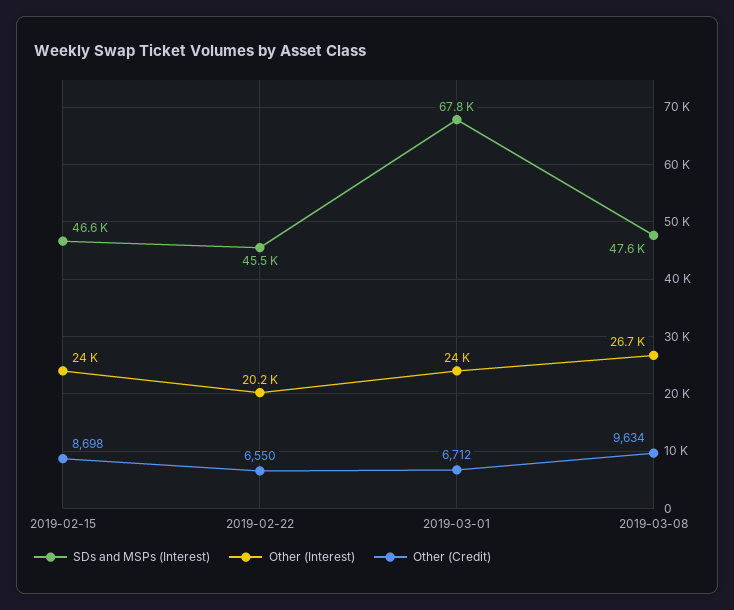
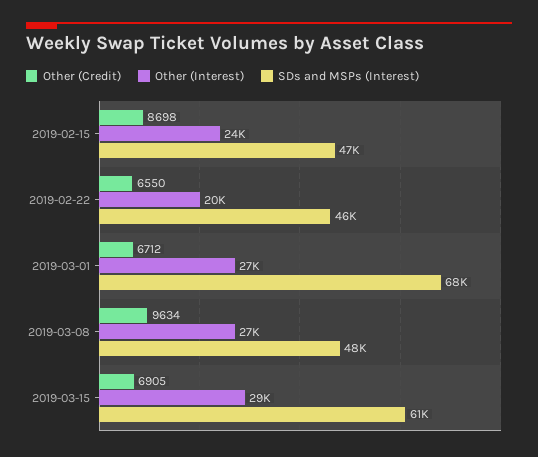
Other (Interest), 2019-03-01: 24000 -> 27000
Other (Credit), 2019-03-15: none -> 6905
Other (Interest), 2019-03-15: none -> 29000
SDs and MSPs (Interest), 2019-03-15: none -> 61000

